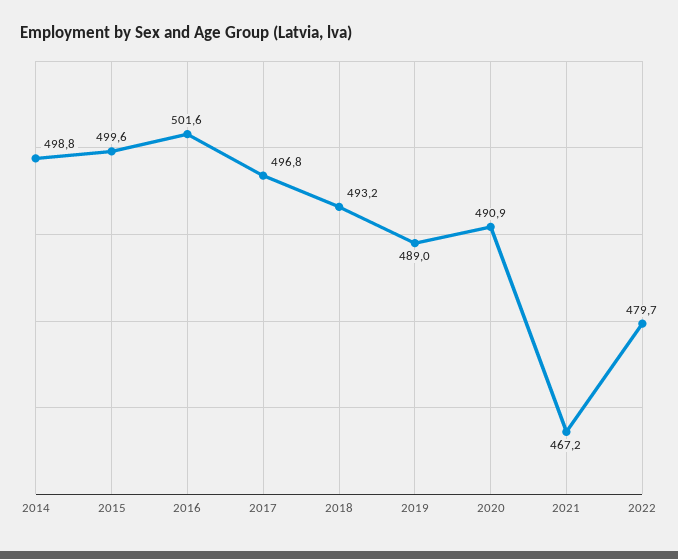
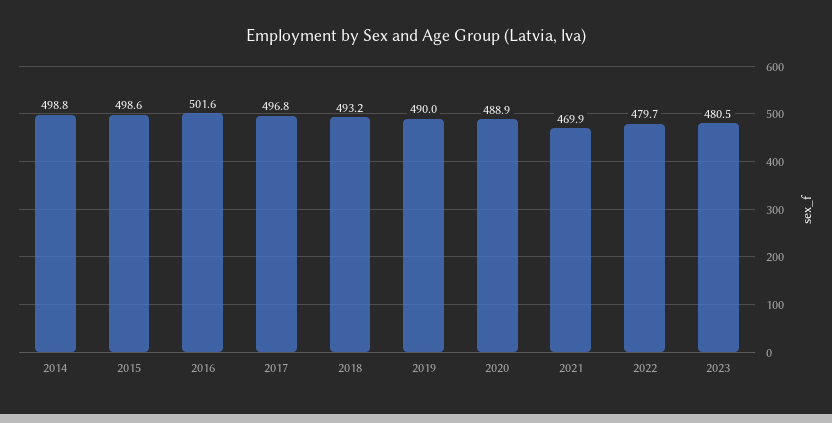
2015: 499.6 -> 498.6
2019: 489 -> 490
2020: 490.9 -> 488.9
2021: 467.2 -> 469.9
2023: none -> 480.5

